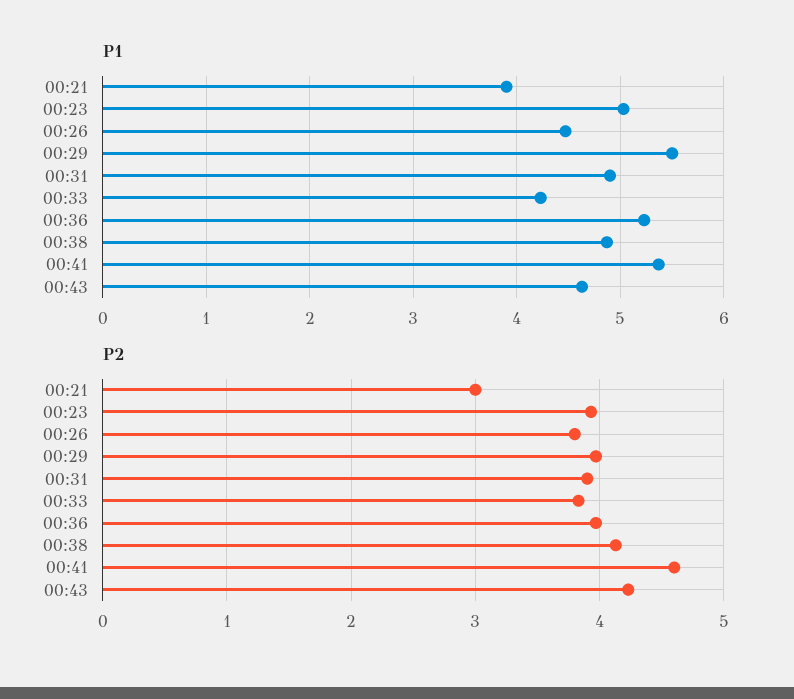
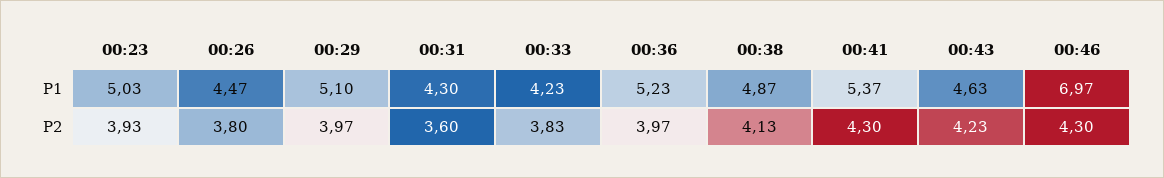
P1, 00:21: 3.9 -> none
P1, 00:29: 5.5 -> 5.1
P1, 00:31: 4.9 -> 4.3
P2, 00:21: 3 -> none
P2, 00:31: 3.9 -> 3.6
P2, 00:41: 4.6 -> 4.3
P1, 00:46: none -> 6.97
P2, 00:46: none -> 4.3

